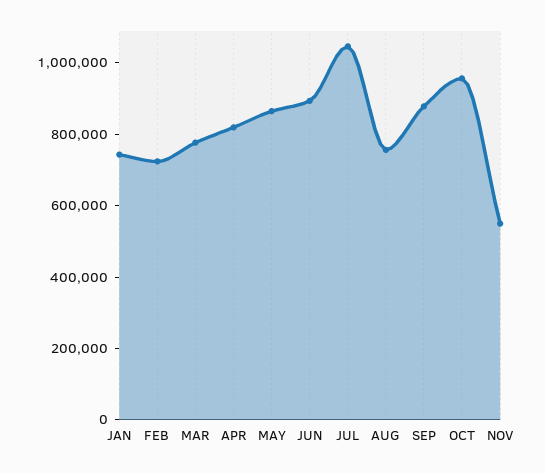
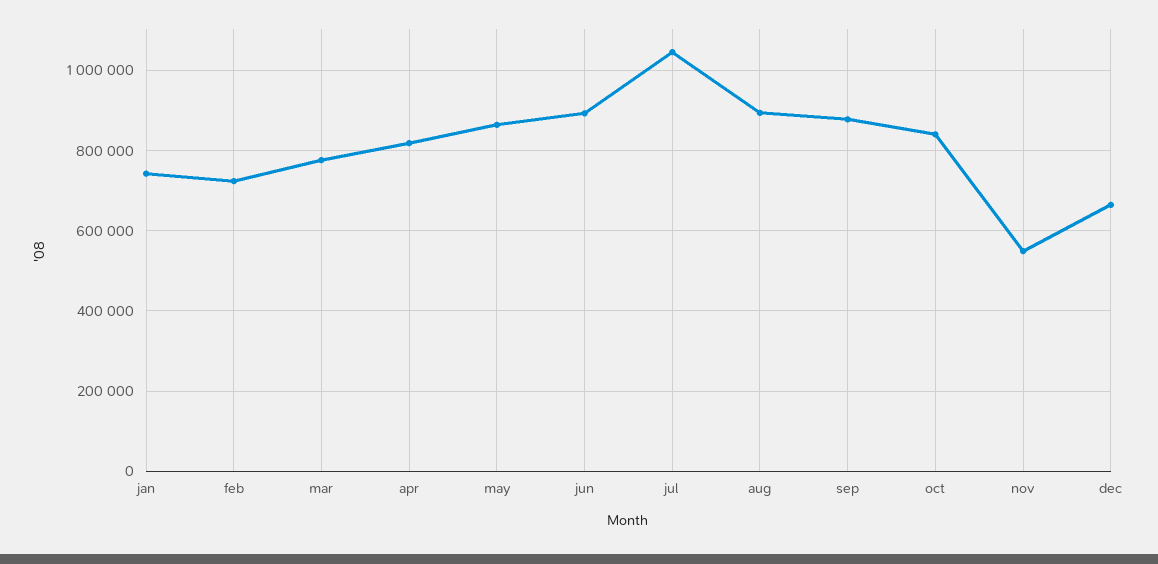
AUG: 750000 -> 900000
OCT: 950000 -> 840000
dec: none -> 660000

